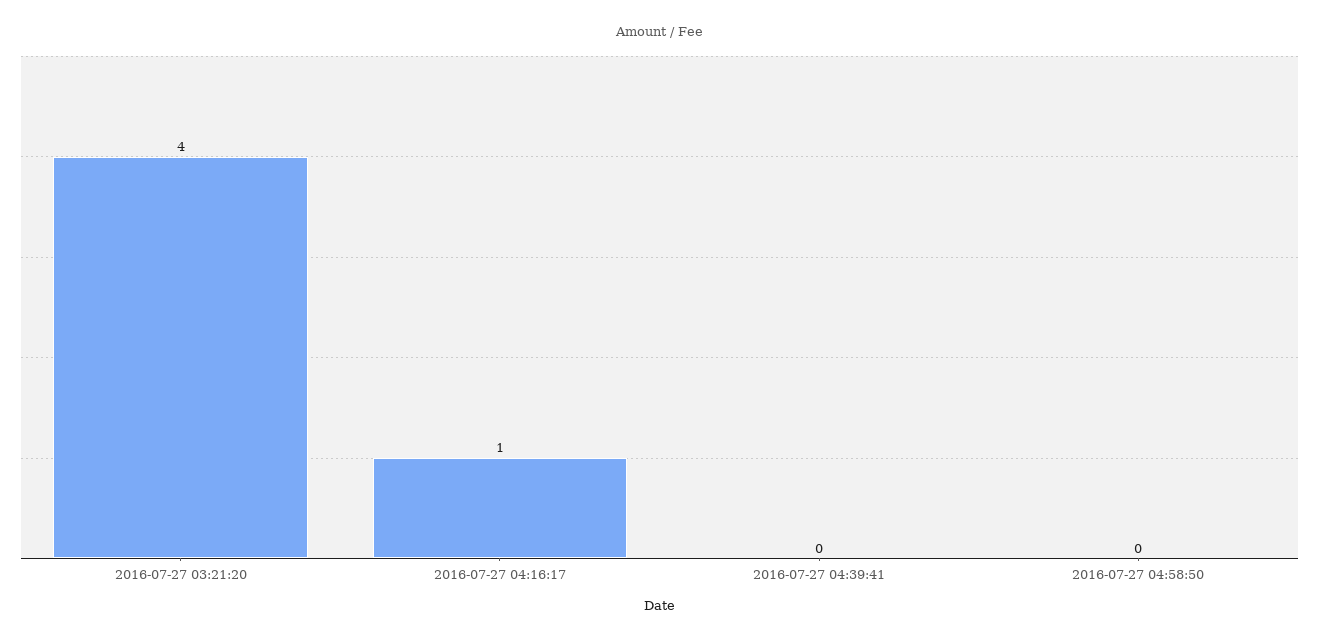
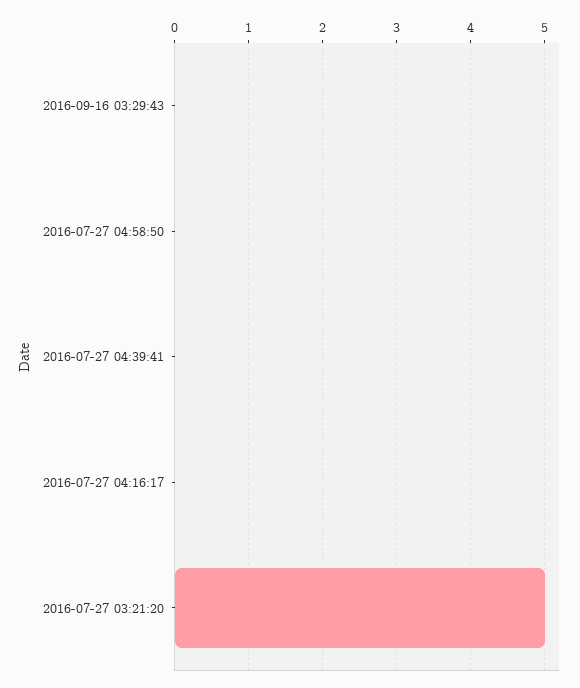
2016-07-27 03:21:20: 4 -> 5
2016-07-27 04:16:17: 1 -> 0
2016-09-16 03:29:43: none -> 0

